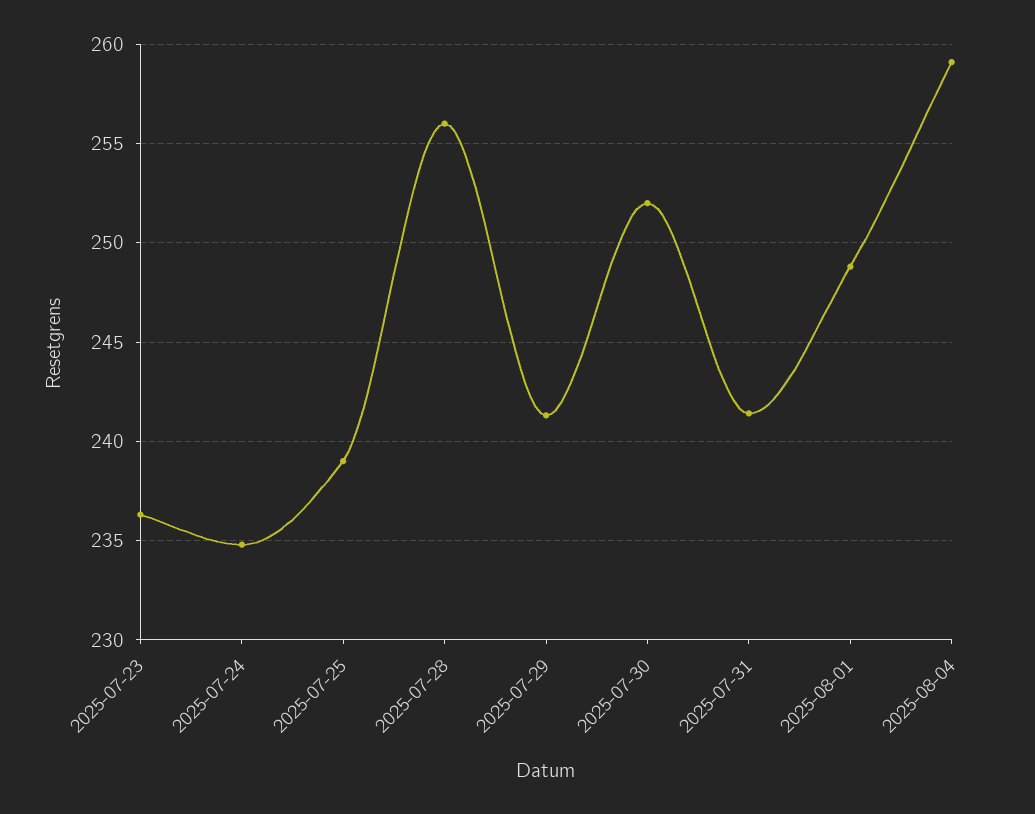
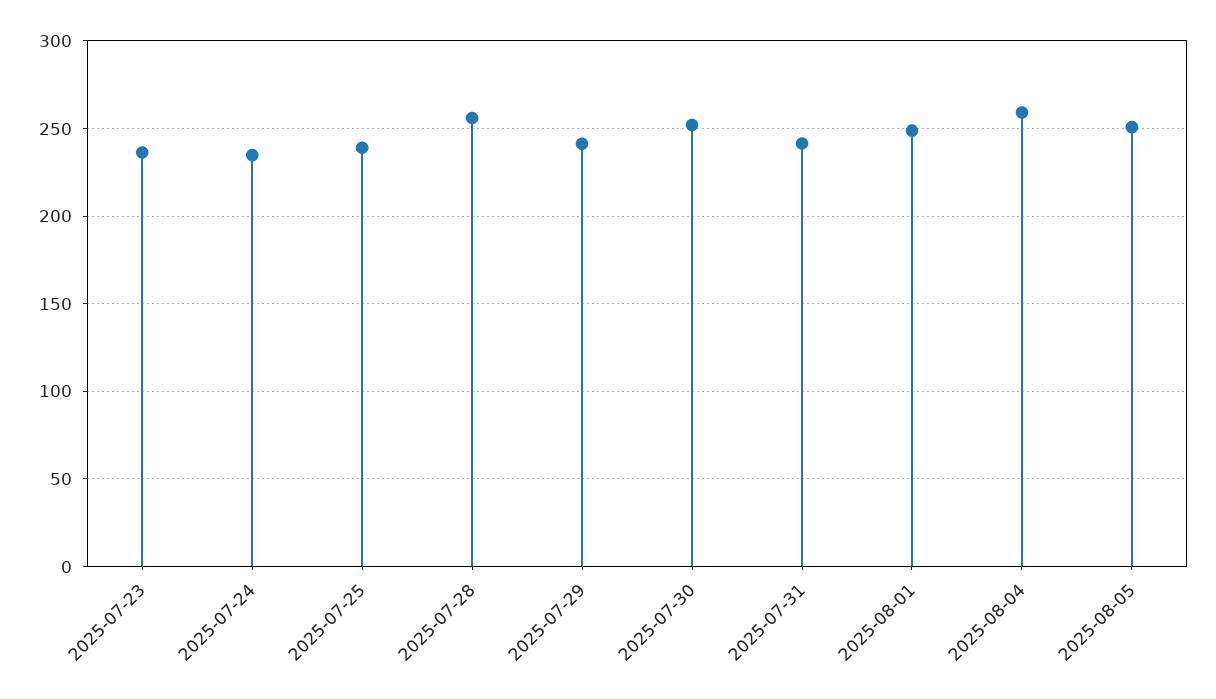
2025-08-05: none -> 250

